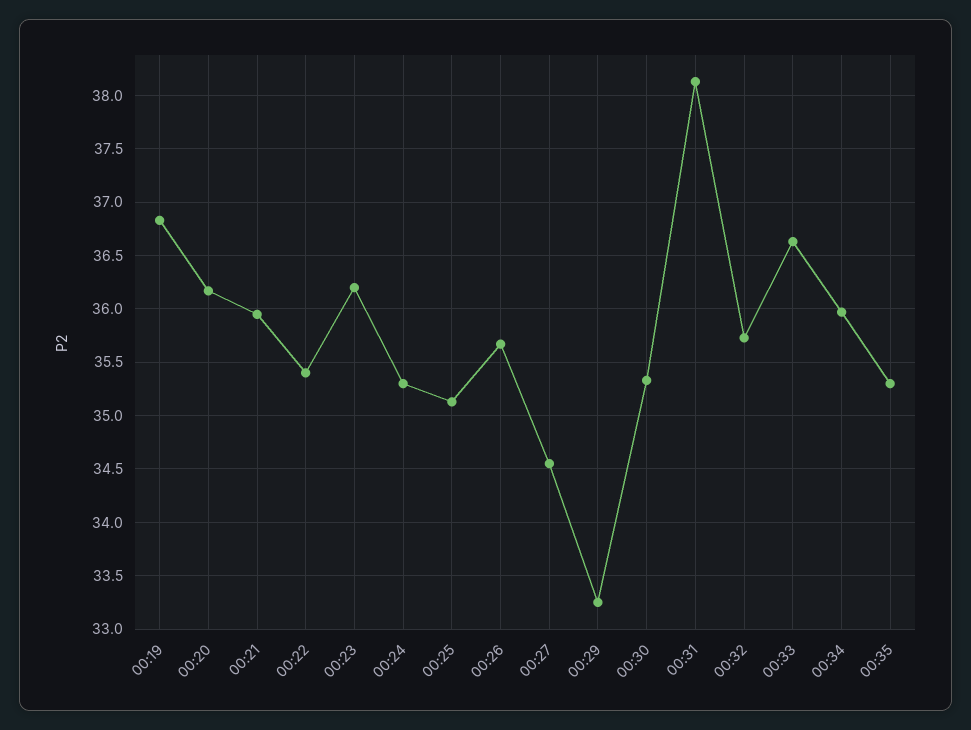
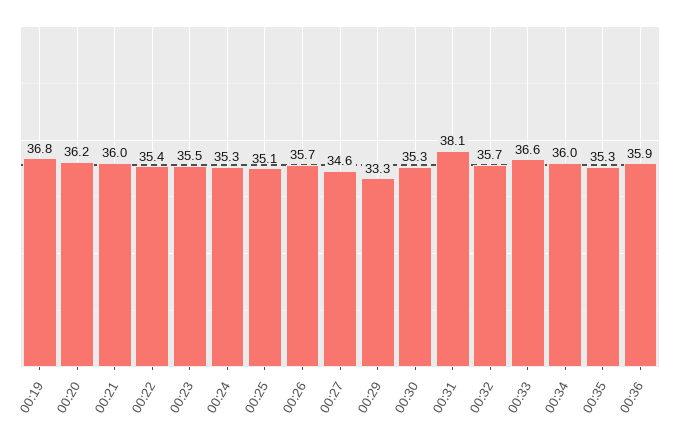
00:23: 36.2 -> 35.5
00:36: none -> 35.9

